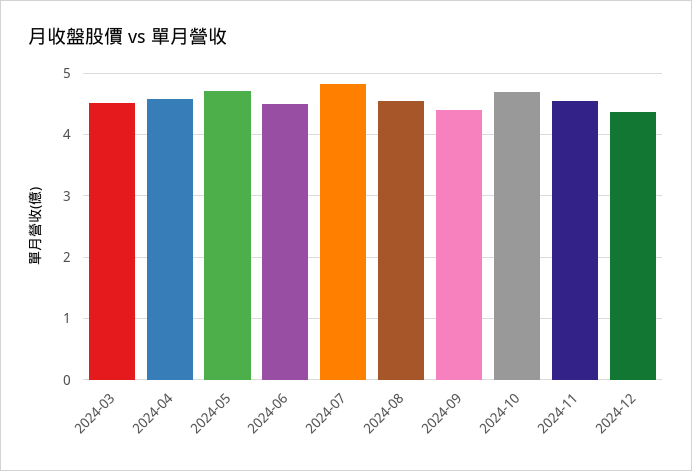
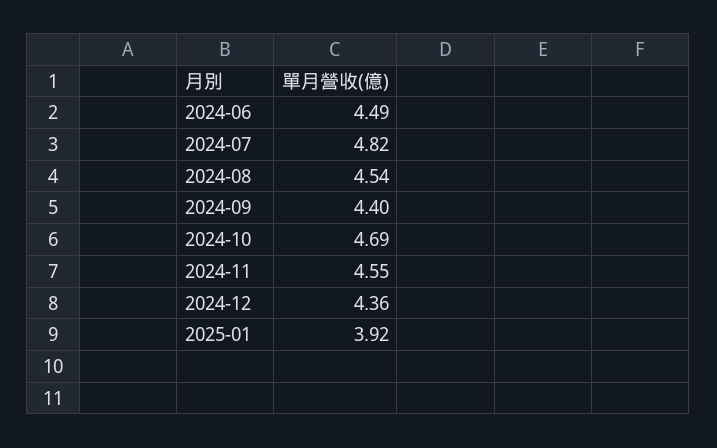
2024-03: 4.5 -> none
2024-04: 4.6 -> none
2024-05: 4.7 -> none
2025-01: none -> 3.92

